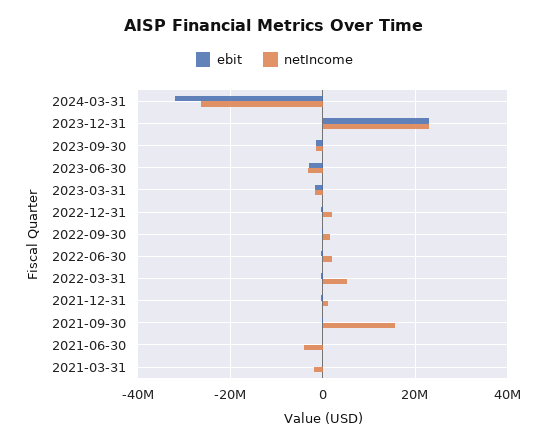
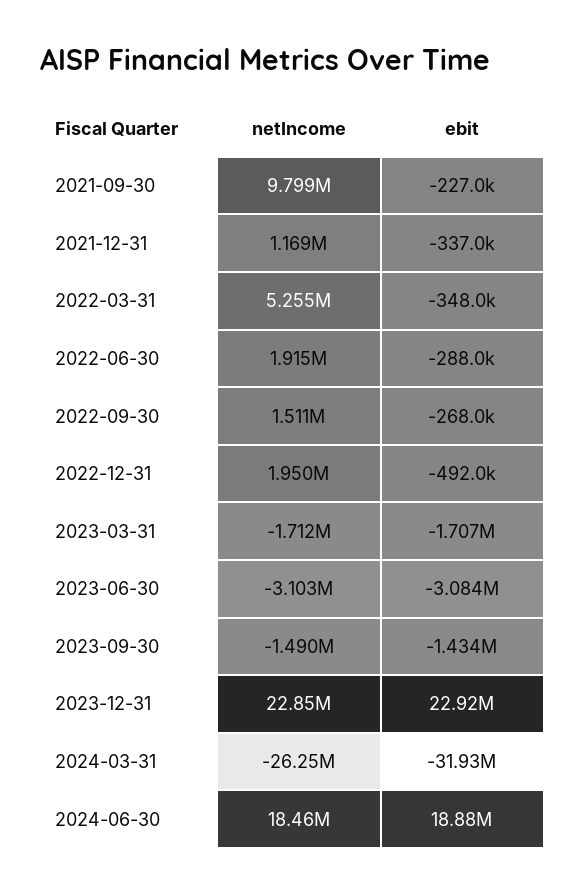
netIncome, 2021-09-30: 16000000 -> 9799000
ebit, 2021-06-30: 0 -> none
netIncome, 2021-06-30: -4000000 -> none
ebit, 2021-03-31: 0 -> none
netIncome, 2021-03-31: -2000000 -> none
netIncome, 2024-06-30: none -> 18460000
ebit, 2024-06-30: none -> 18880000

